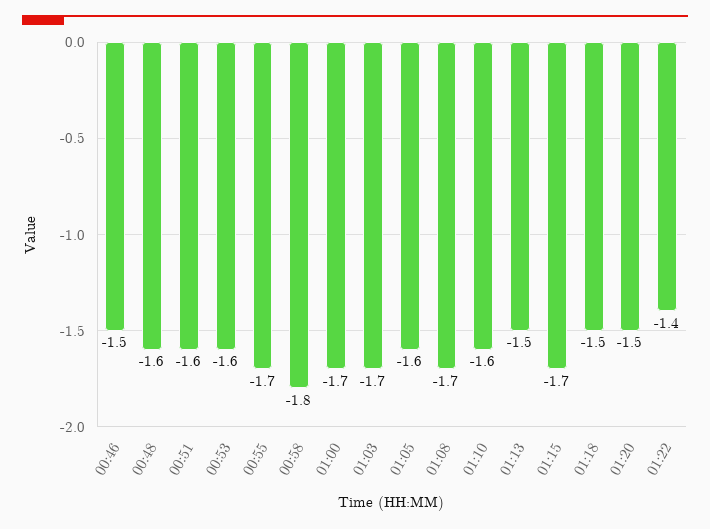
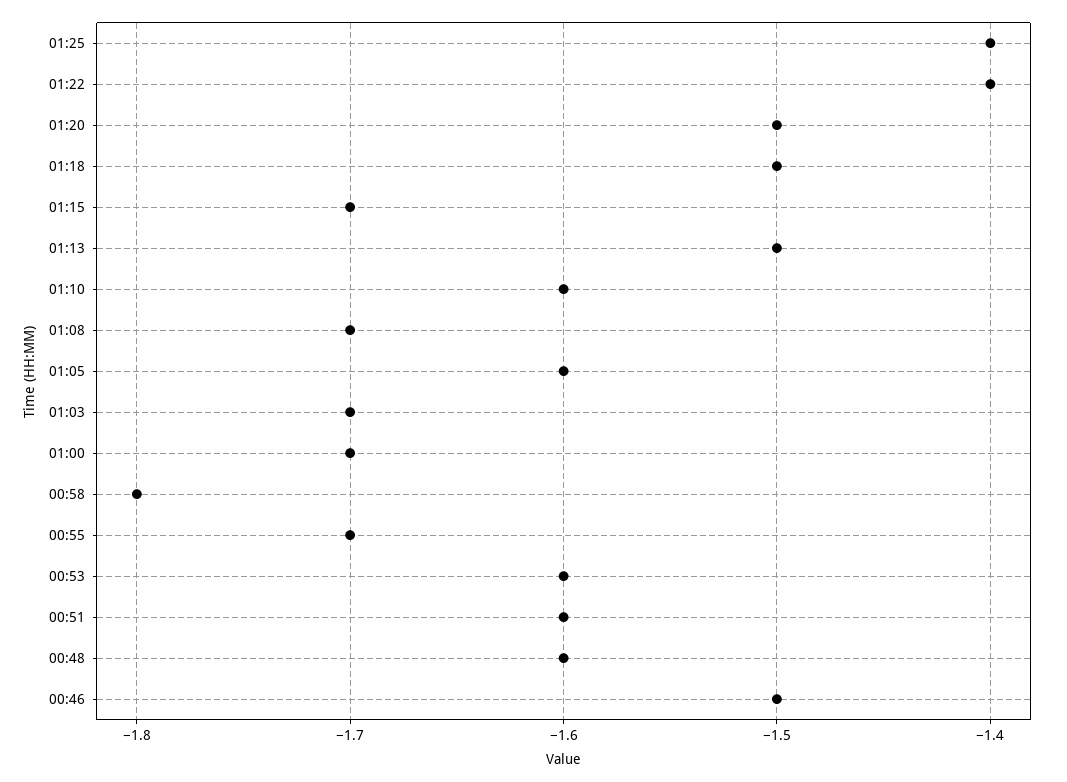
01:25: none -> -1.4

